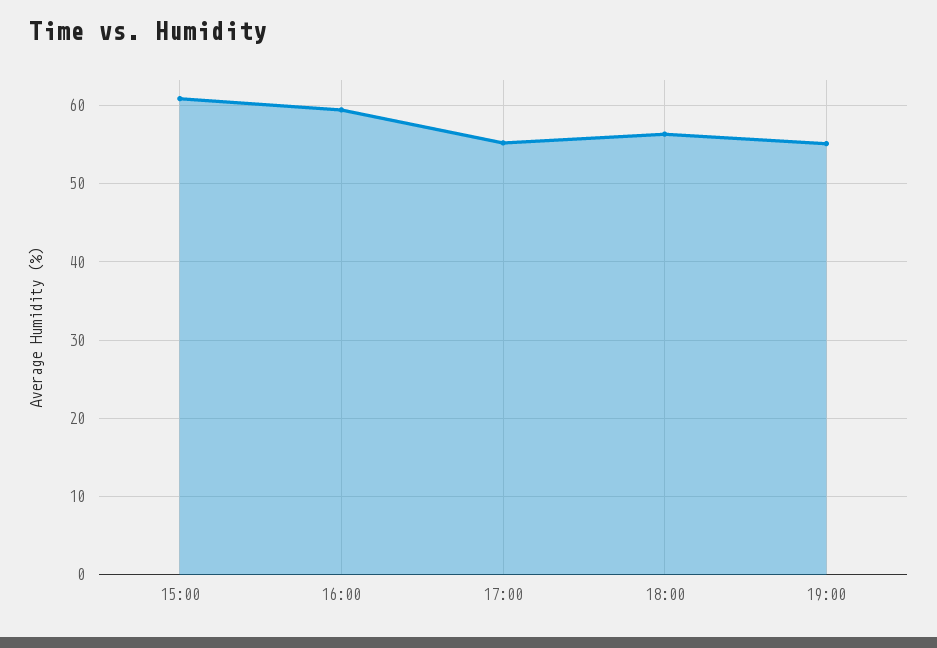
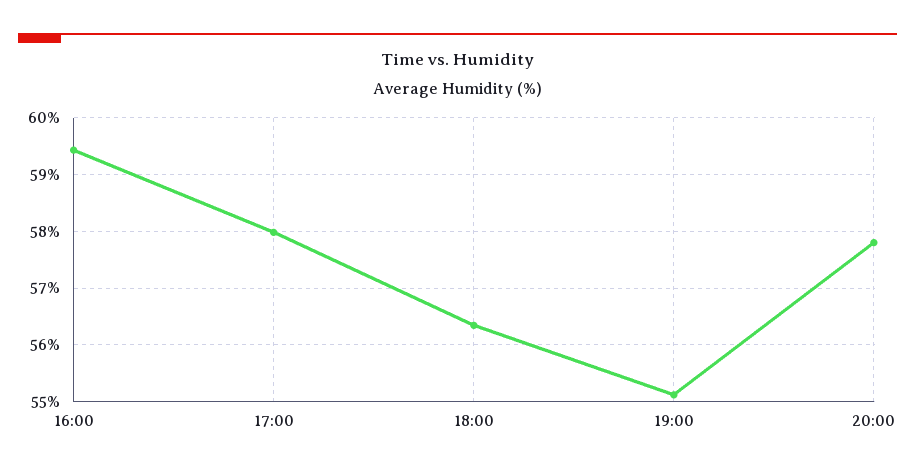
15:00: 61 -> none
17:00: 55 -> 58
20:00: none -> 57.8

